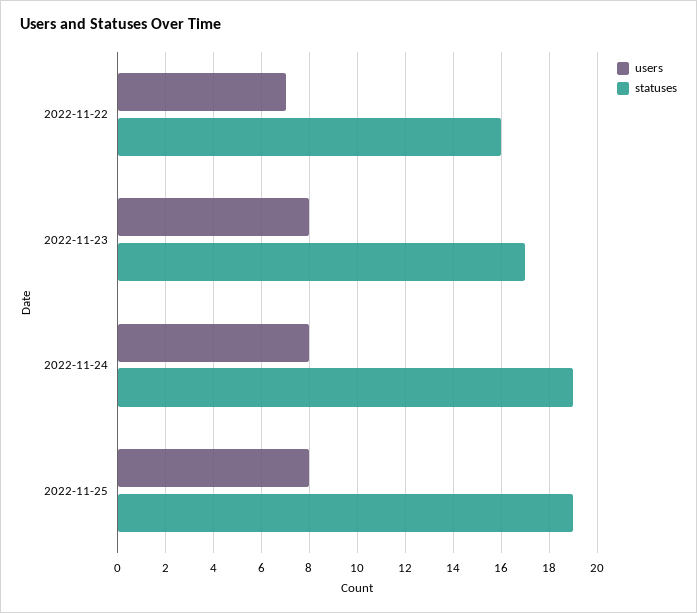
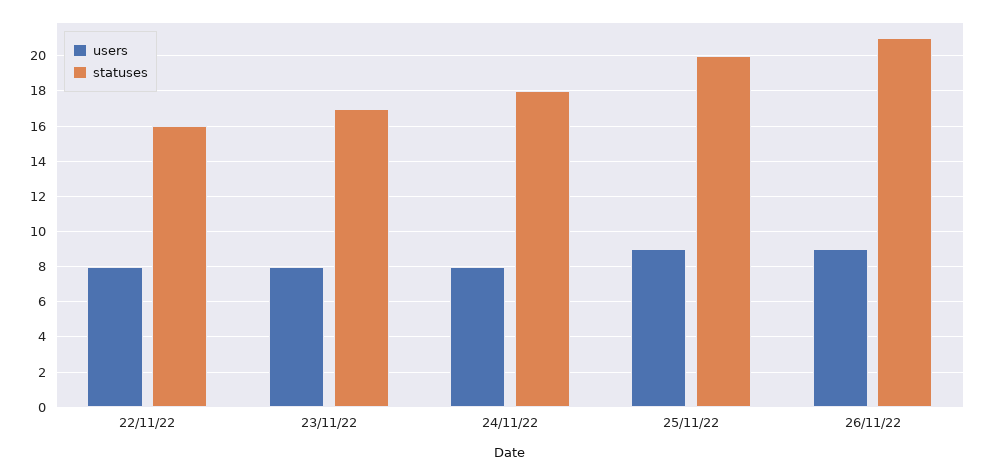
users, 2022-11-22: 7 -> 8
statuses, 2022-11-24: 19 -> 18
users, 2022-11-25: 8 -> 9
statuses, 2022-11-25: 19 -> 20
users, 26/11/22: none -> 9
statuses, 26/11/22: none -> 21

